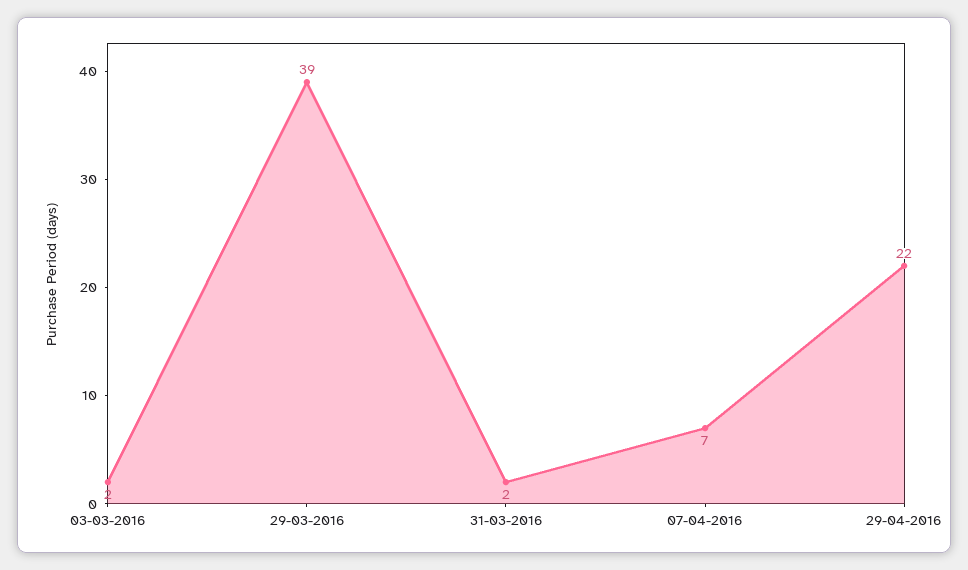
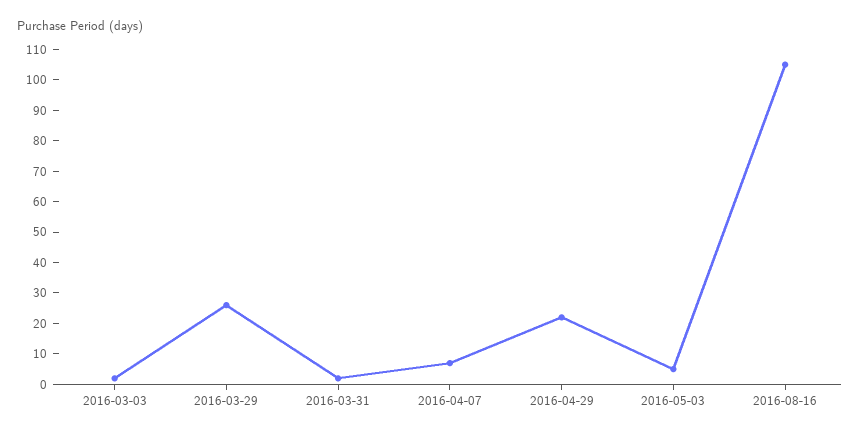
29-03-2016: 39 -> 25
2016-05-03: none -> 5
2016-08-16: none -> 105

